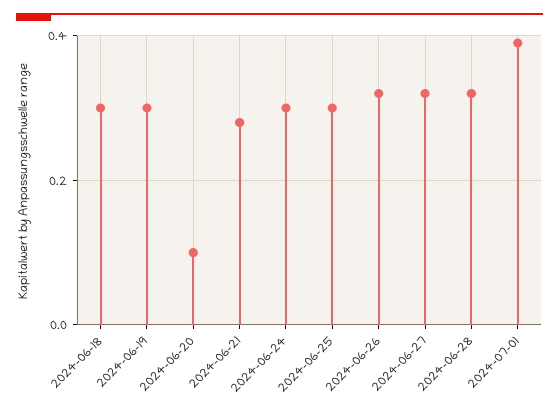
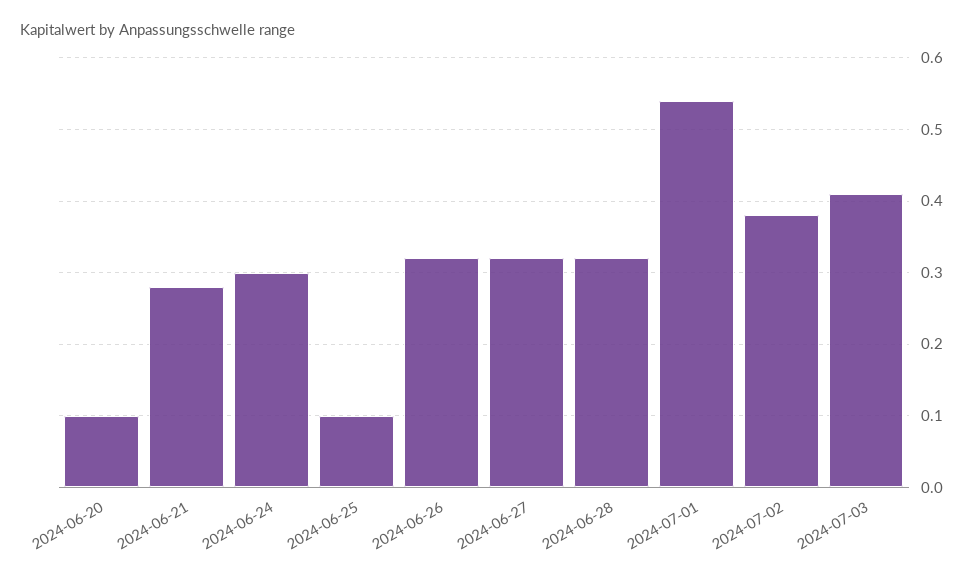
2024-06-18: 0.3 -> none
2024-06-19: 0.3 -> none
2024-06-25: 0.3 -> 0.1
2024-07-01: 0.4 -> 0.54
2024-07-02: none -> 0.38
2024-07-03: none -> 0.41

